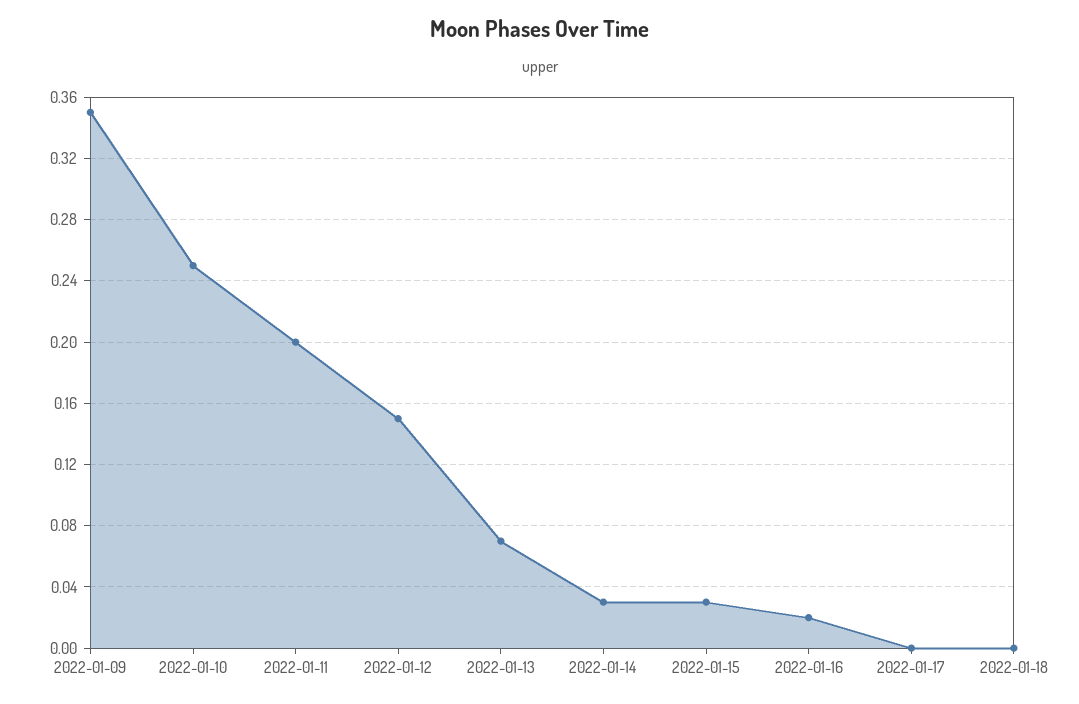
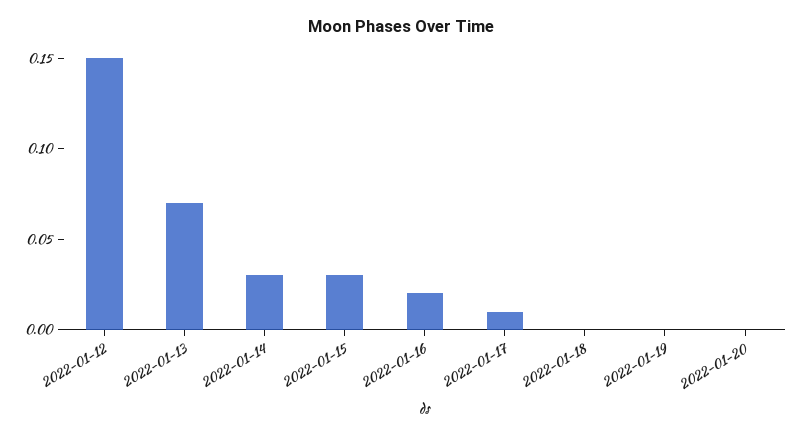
2022-01-09: 0.35 -> none
2022-01-10: 0.25 -> none
2022-01-11: 0.2 -> none
2022-01-17: 0 -> 0.01
2022-01-19: none -> 0
2022-01-20: none -> 0

